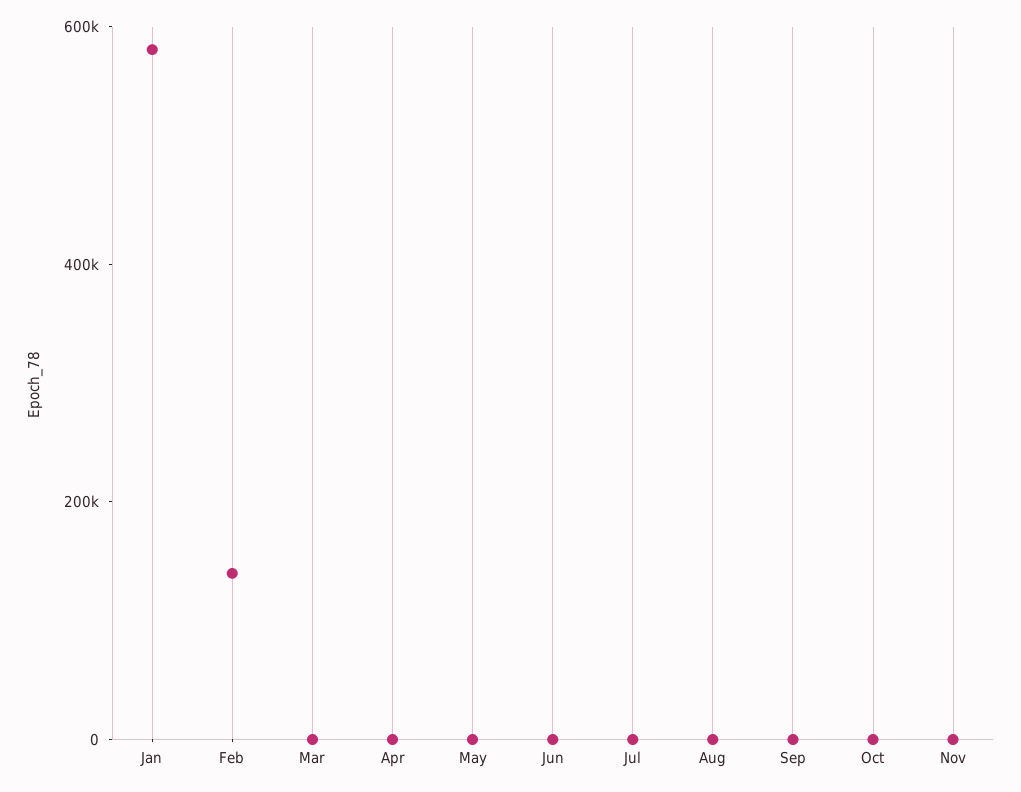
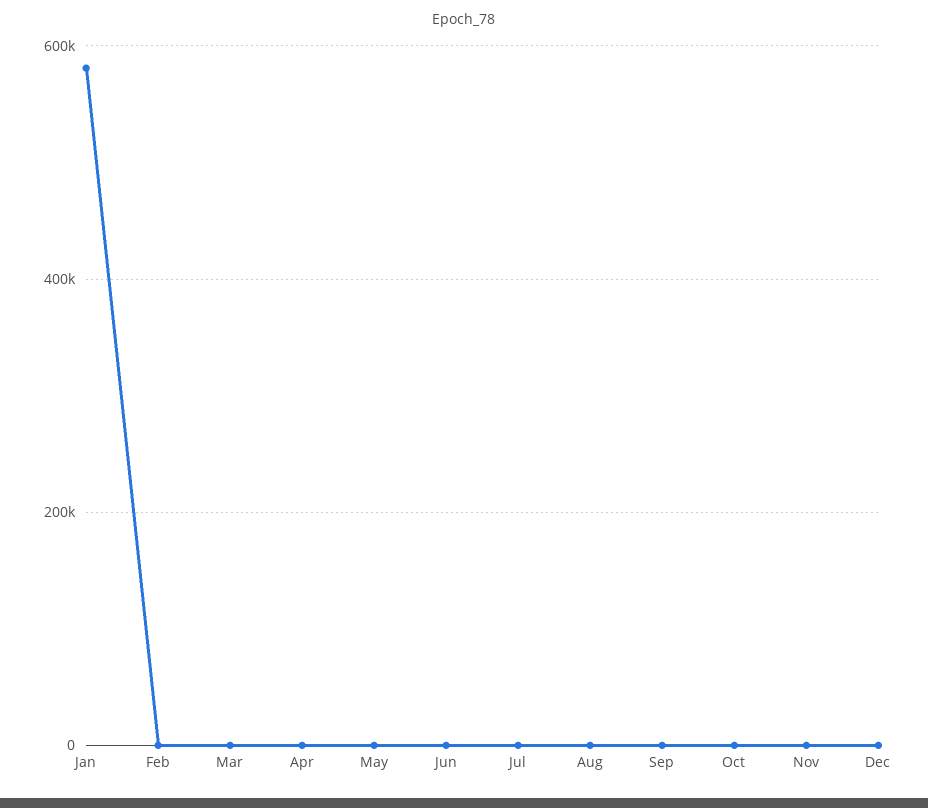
Feb: 150000 -> 0
Dec: none -> 0

